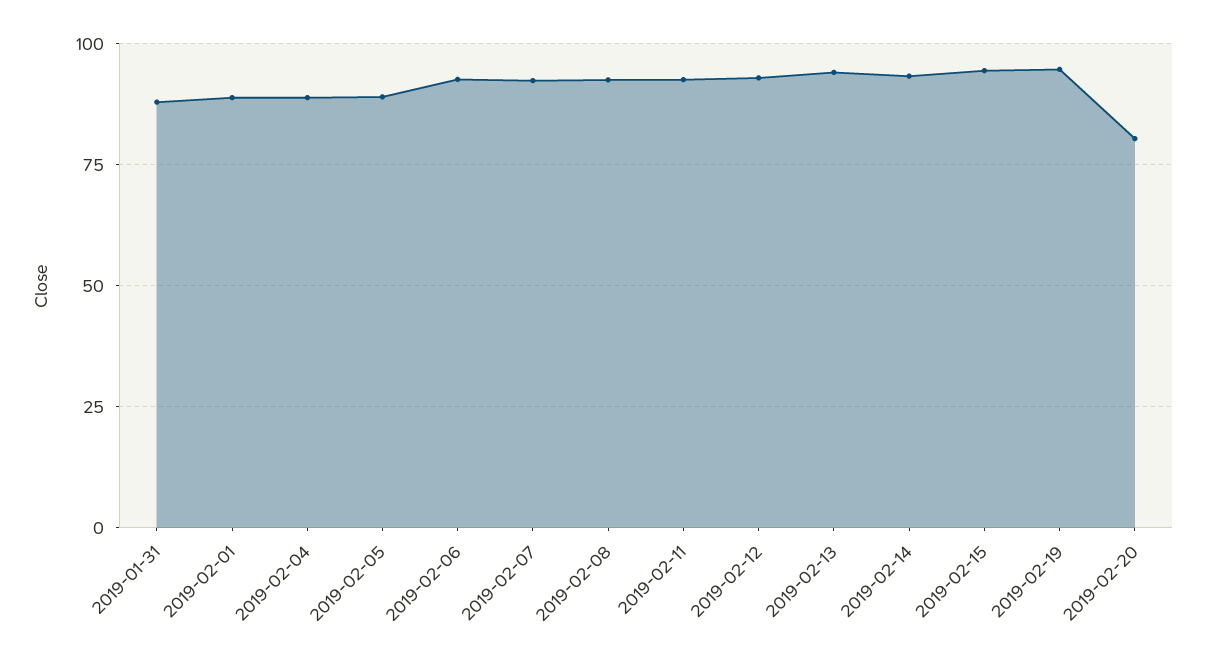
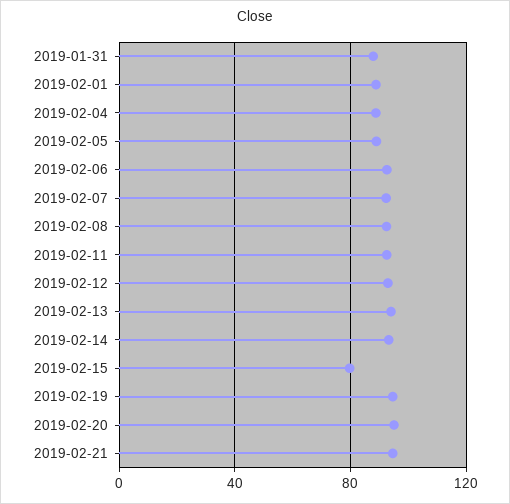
2019-02-15: 95 -> 80
2019-02-20: 80 -> 95
2019-02-21: none -> 95

